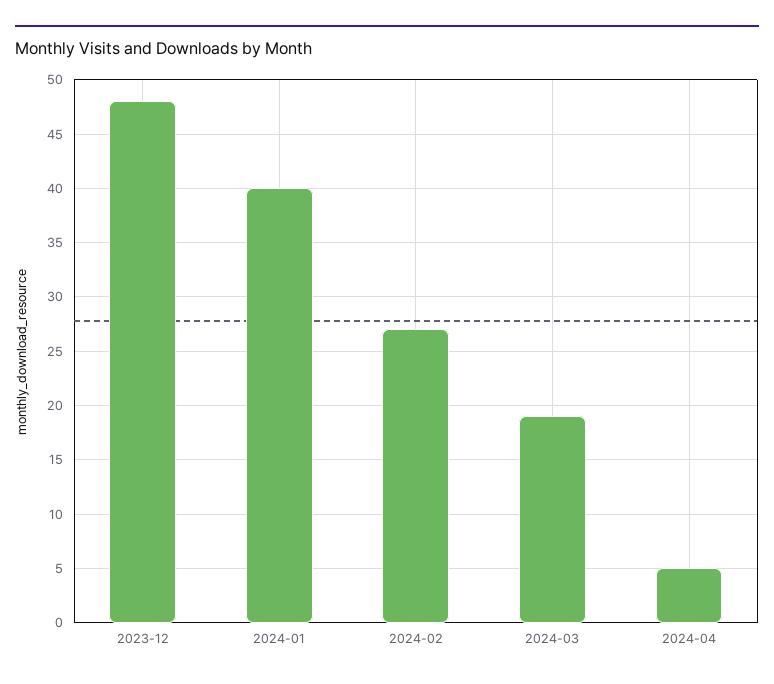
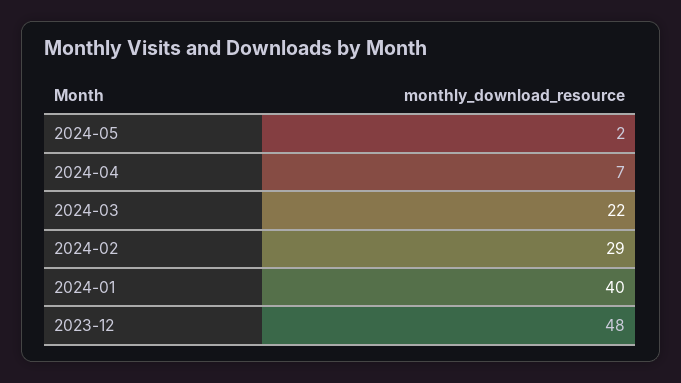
2024-02: 27 -> 29
2024-03: 19 -> 22
2024-04: 5 -> 7
2024-05: none -> 2

